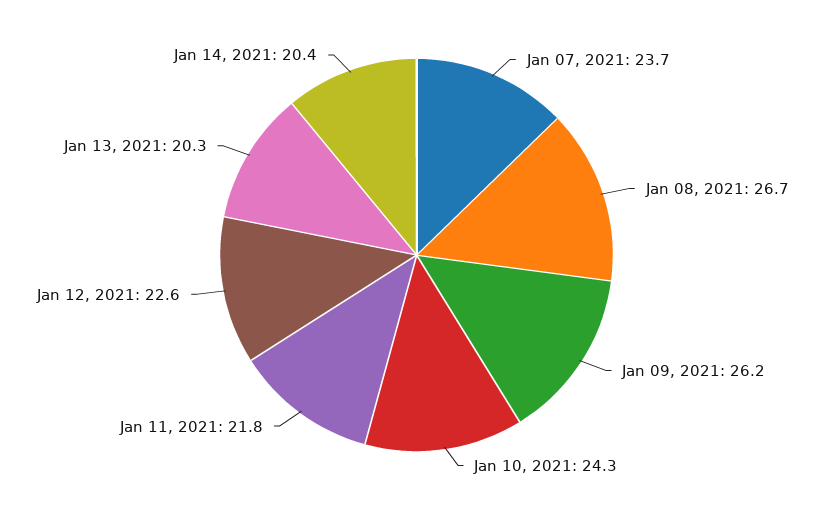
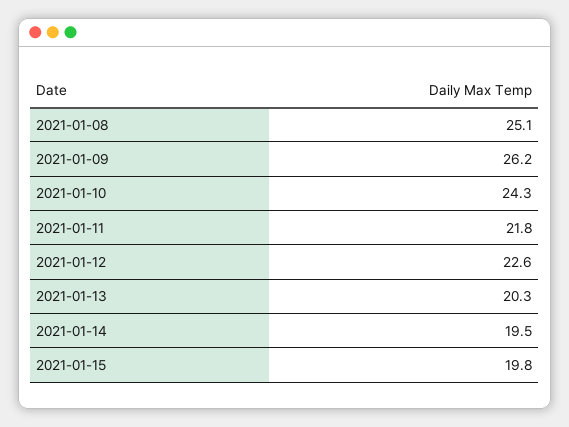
Jan 07, 2021: 23.7 -> none
Jan 08, 2021: 26.7 -> 25.1
Jan 14, 2021: 20.4 -> 19.5
2021-01-15: none -> 19.8

